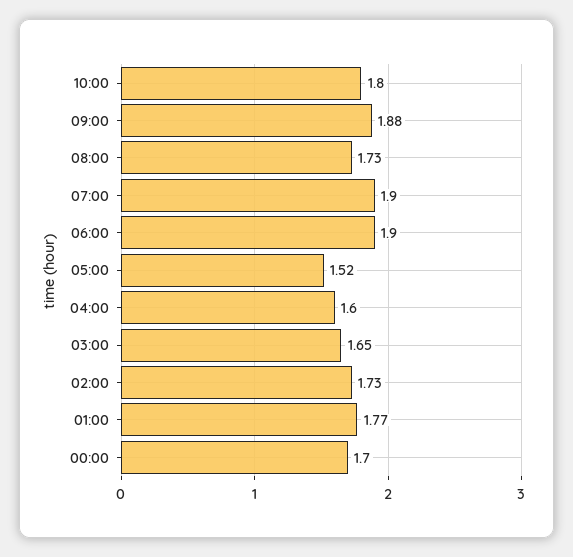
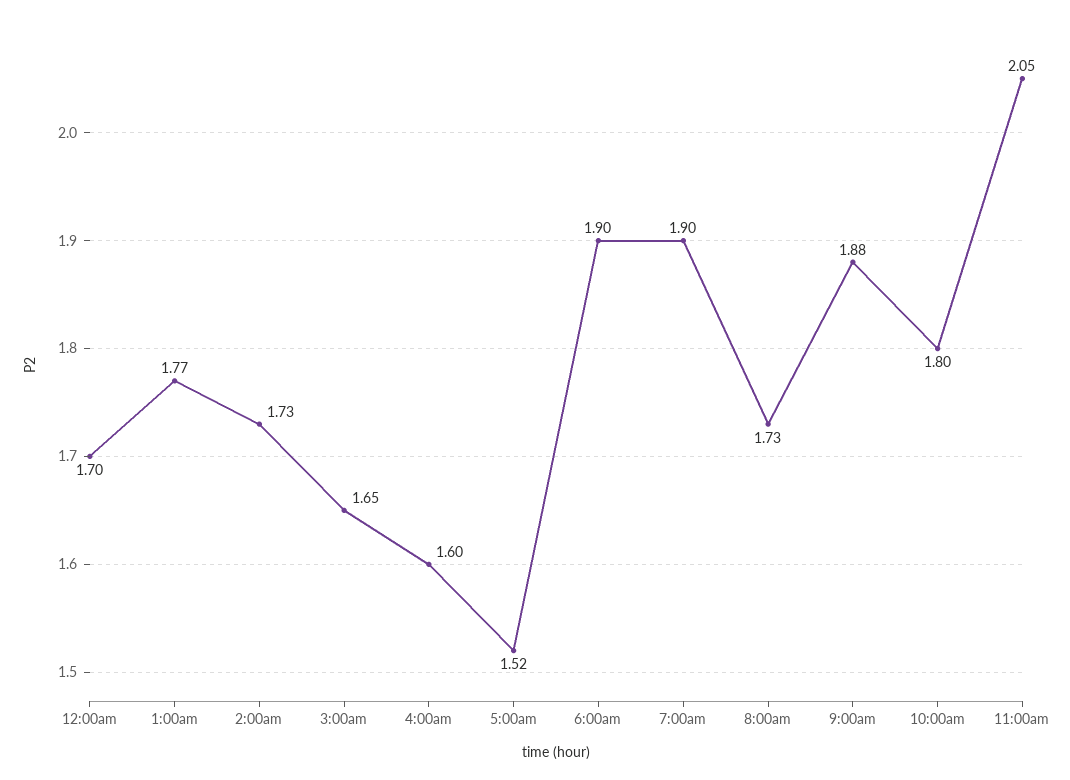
11:00am: none -> 2.05

